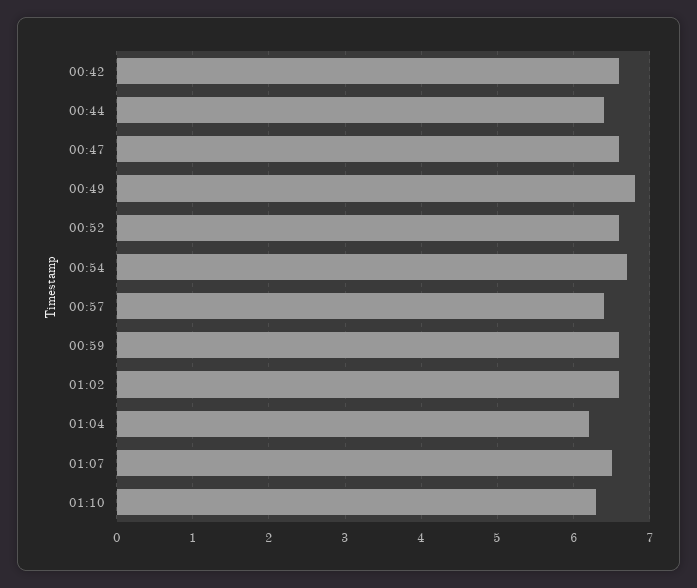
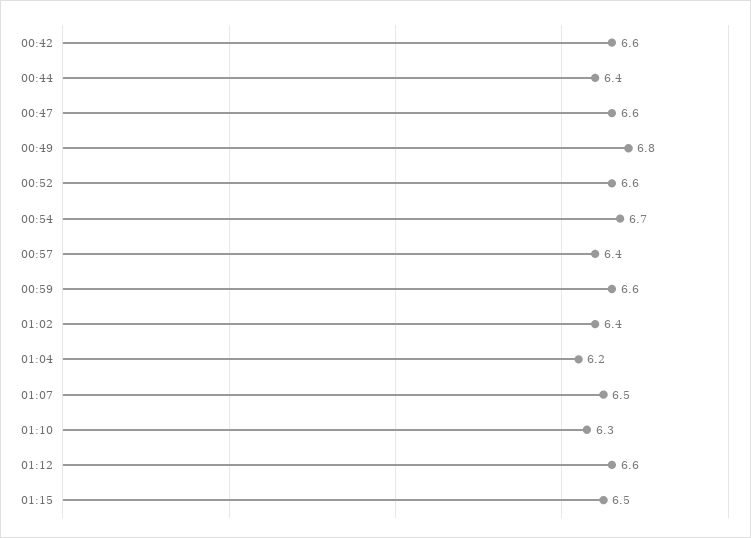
01:02: 6.6 -> 6.4
01:12: none -> 6.6
01:15: none -> 6.5

